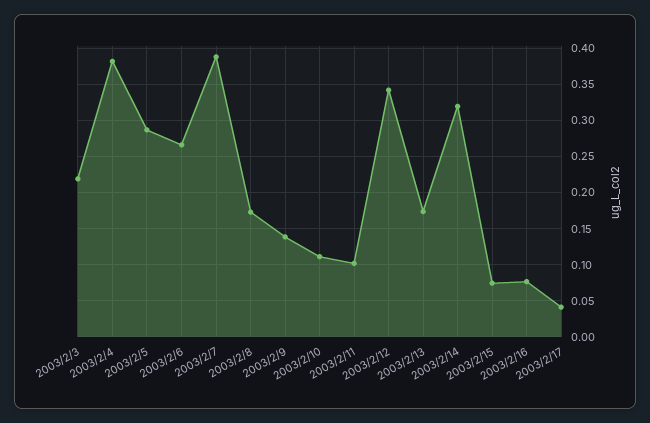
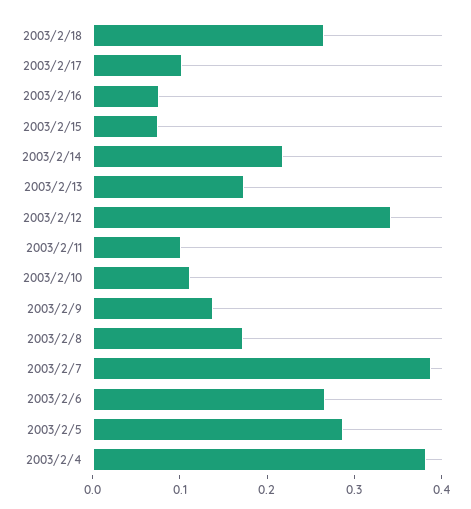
2003/2/3: 0.22 -> none
2003/2/14: 0.32 -> 0.22
2003/2/17: 0.04 -> 0.1
2003/2/18: none -> 0.26

